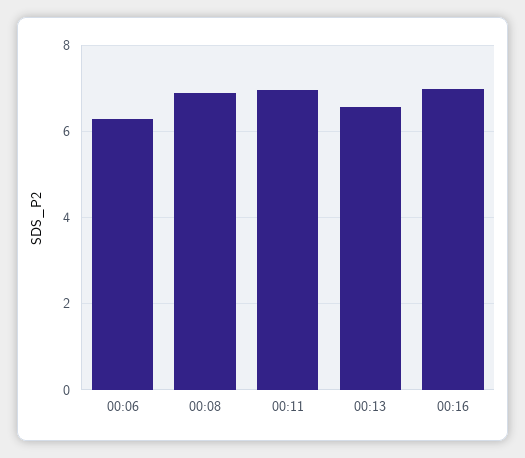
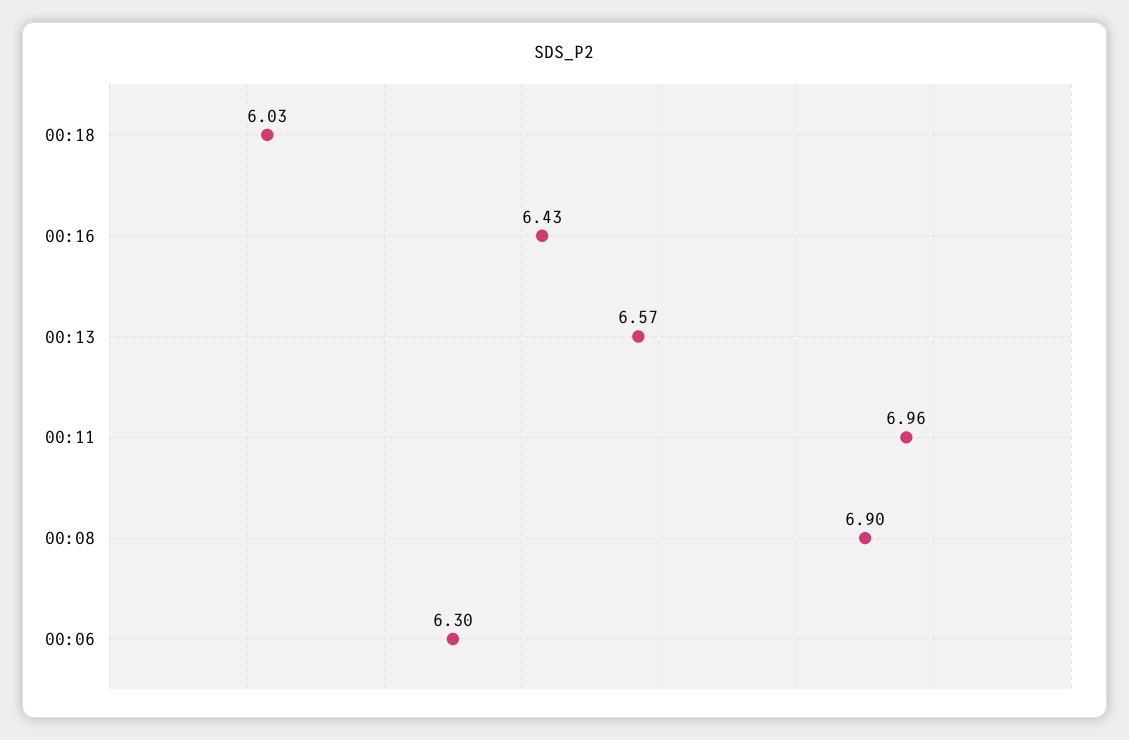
00:16: 7 -> 6.43
00:18: none -> 6.03

